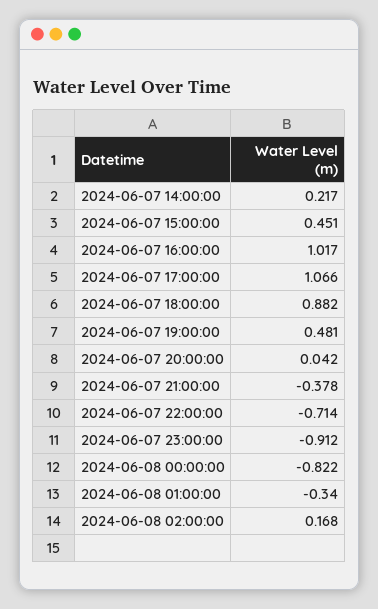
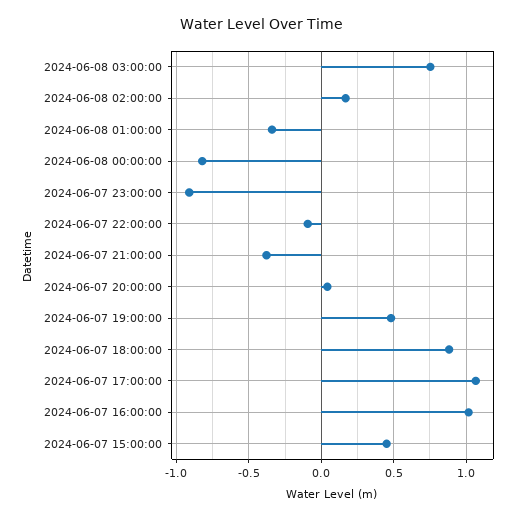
2024-06-07 14:00:00: 0.217 -> none
2024-06-07 22:00:00: -0.714 -> -0.1
2024-06-08 03:00:00: none -> 0.75

